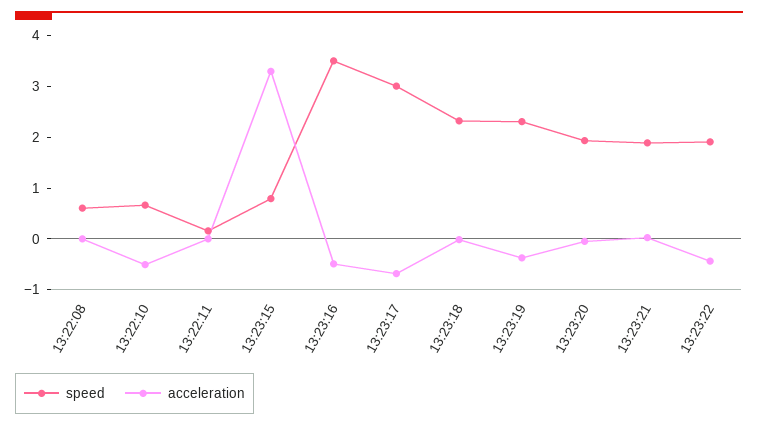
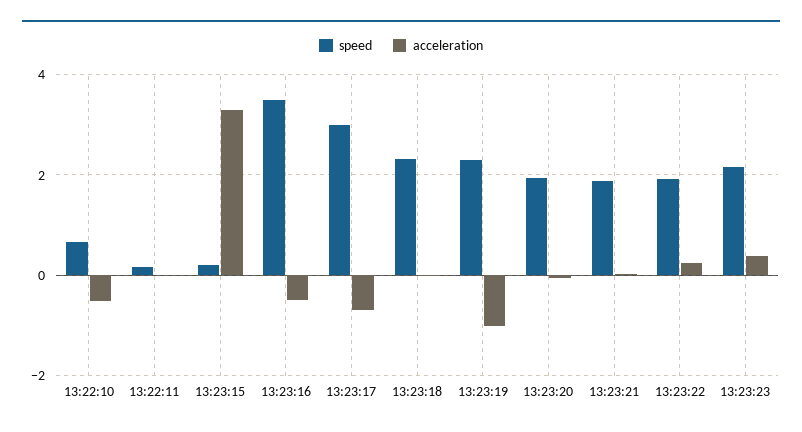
speed, 13:22:08: 0.6 -> none
acceleration, 13:22:08: 0 -> none
speed, 13:23:15: 0.8 -> 0.2
acceleration, 13:23:19: -0.4 -> -1
acceleration, 13:23:22: -0.4 -> 0.2
speed, 13:23:23: none -> 2.2
acceleration, 13:23:23: none -> 0.4

